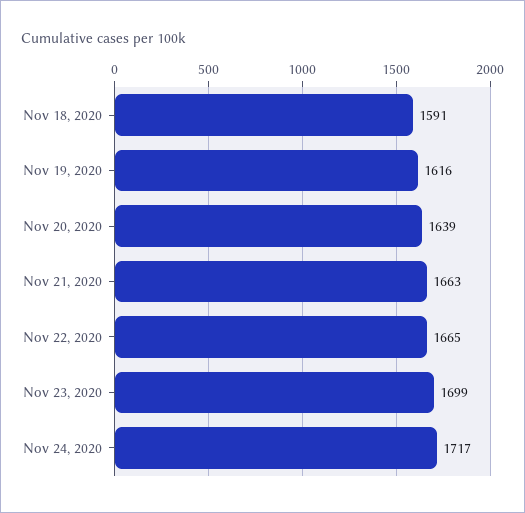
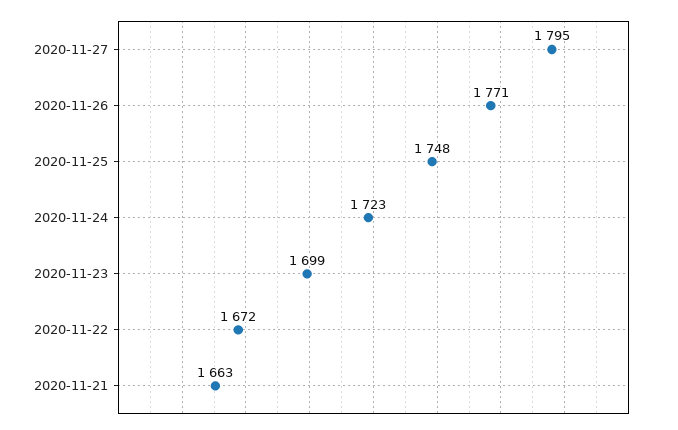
Nov 18, 2020: 1591 -> none
Nov 19, 2020: 1616 -> none
Nov 20, 2020: 1639 -> none
Nov 22, 2020: 1665 -> 1672
Nov 24, 2020: 1717 -> 1723
2020-11-27: none -> 1795
2020-11-26: none -> 1771
2020-11-25: none -> 1748

